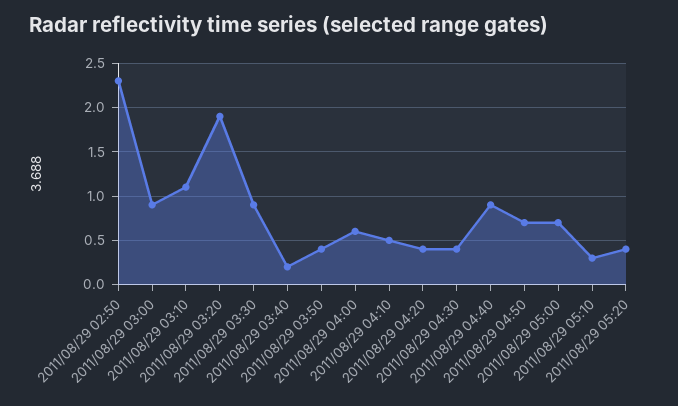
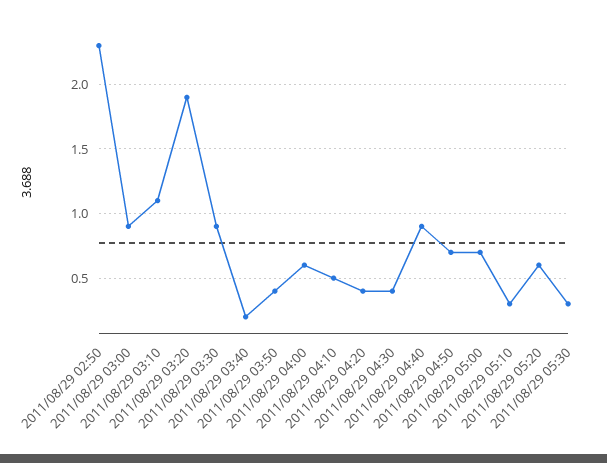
2011/08/29 05:20: 0.4 -> 0.6
2011/08/29 05:30: none -> 0.3

